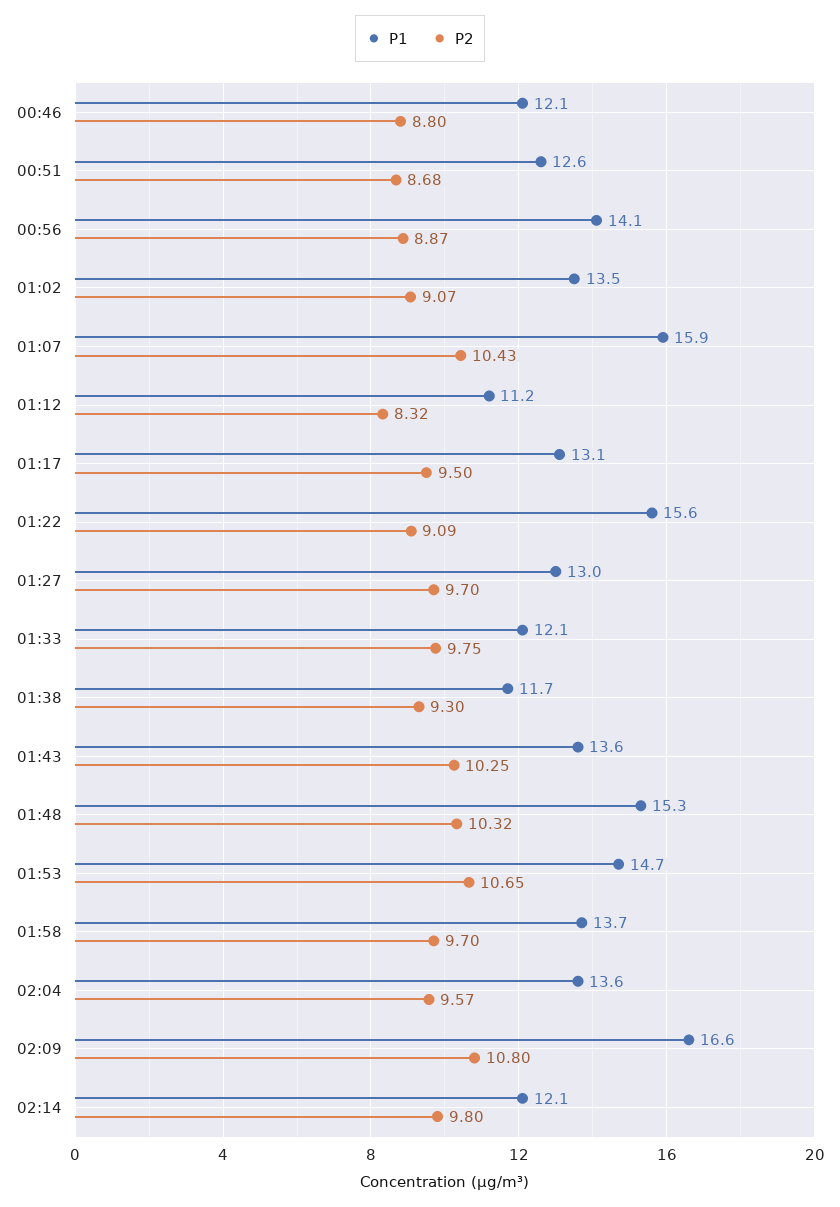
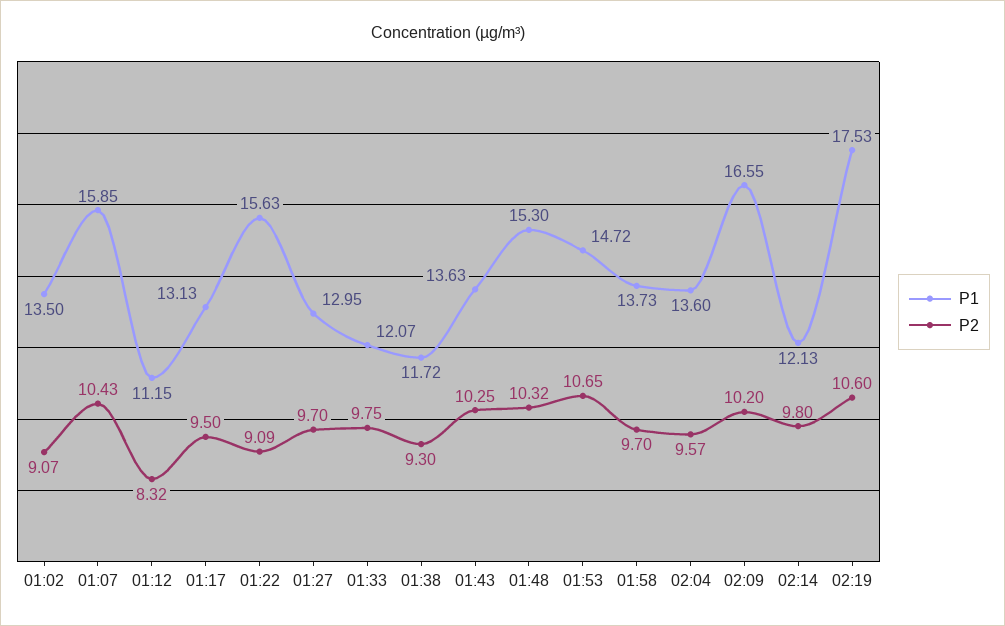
P1, 00:46: 12.1 -> none
P2, 00:46: 8.8 -> none
P1, 00:51: 12.6 -> none
P2, 00:51: 8.68 -> none
P1, 00:56: 14.1 -> none
P2, 00:56: 8.87 -> none
P2, 02:09: 10.8 -> 10.2
P1, 02:19: none -> 17.53
P2, 02:19: none -> 10.6

